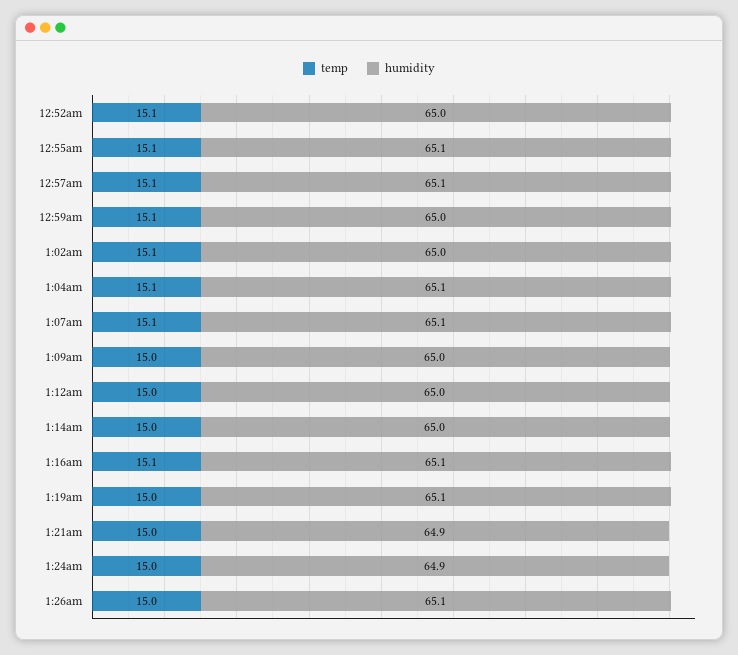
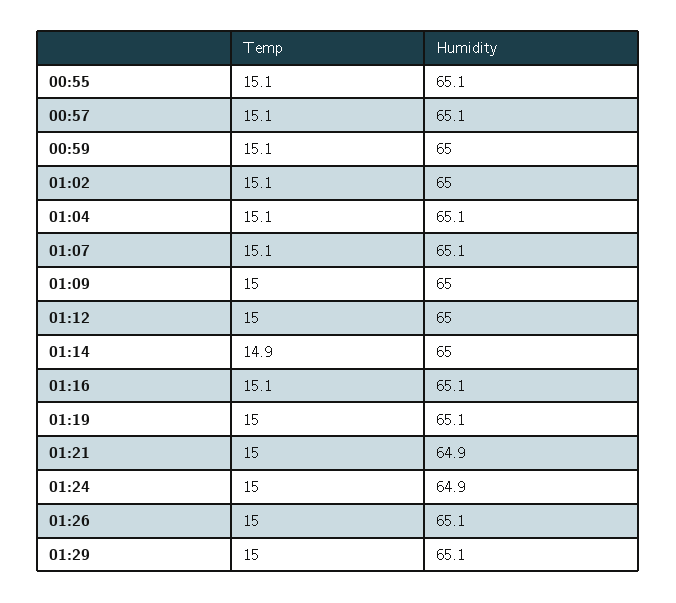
temp, 12:52am: 15.1 -> none
humidity, 12:52am: 65 -> none
temp, 1:14am: 15 -> 14.9
temp, 01:29: none -> 15
humidity, 01:29: none -> 65.1

